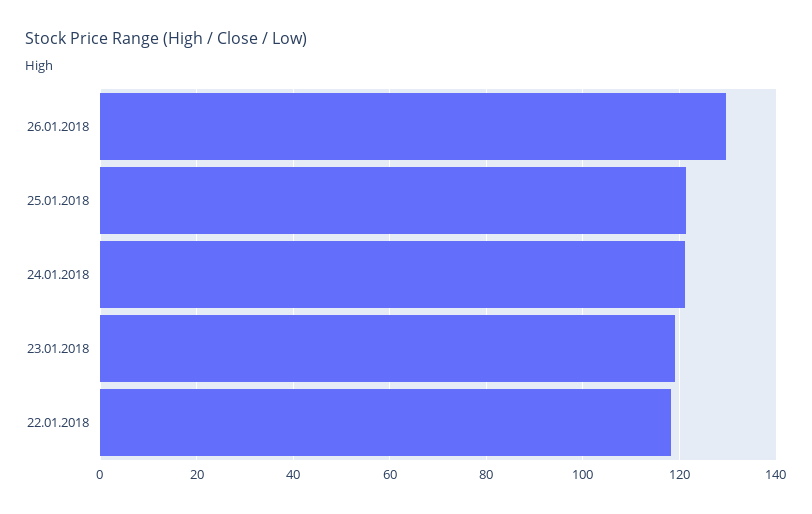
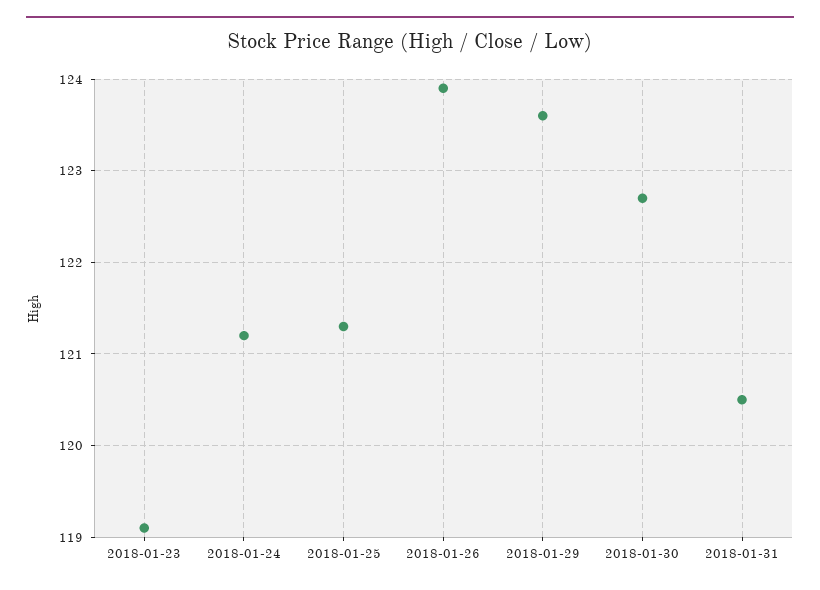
26.01.2018: 130 -> 123.9
22.01.2018: 118 -> none
2018-01-29: none -> 123.6
2018-01-30: none -> 122.7
2018-01-31: none -> 120.5

